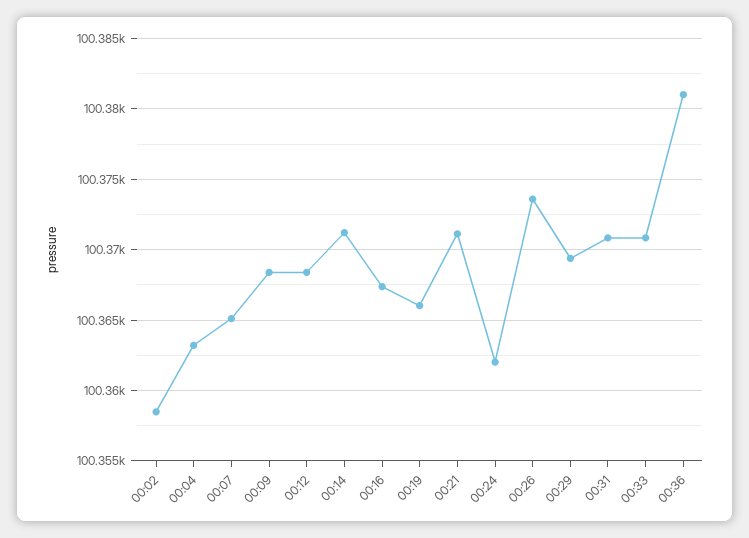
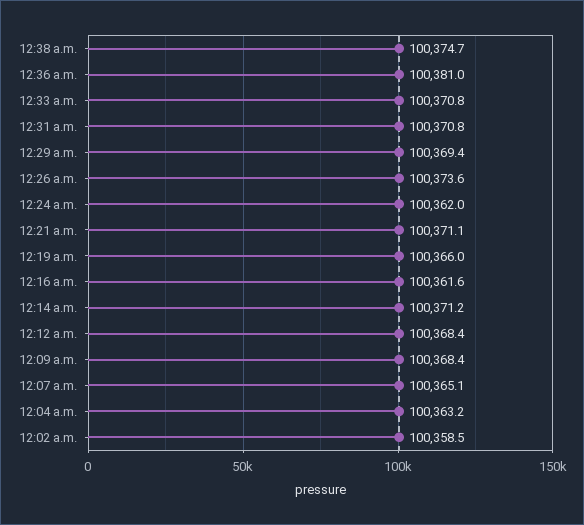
00:16: 100367.5 -> 100361.6
12:38 a.m.: none -> 100374.7

